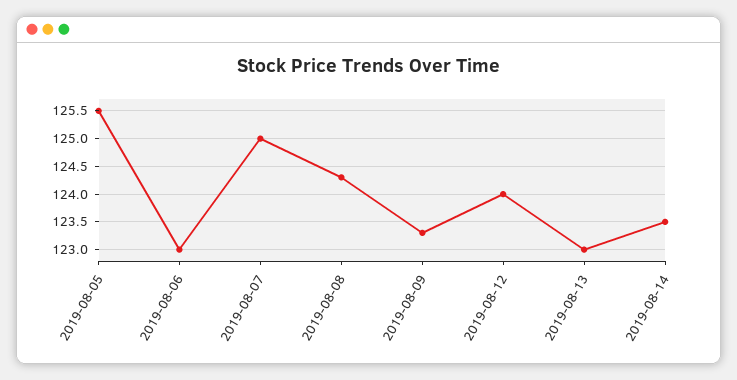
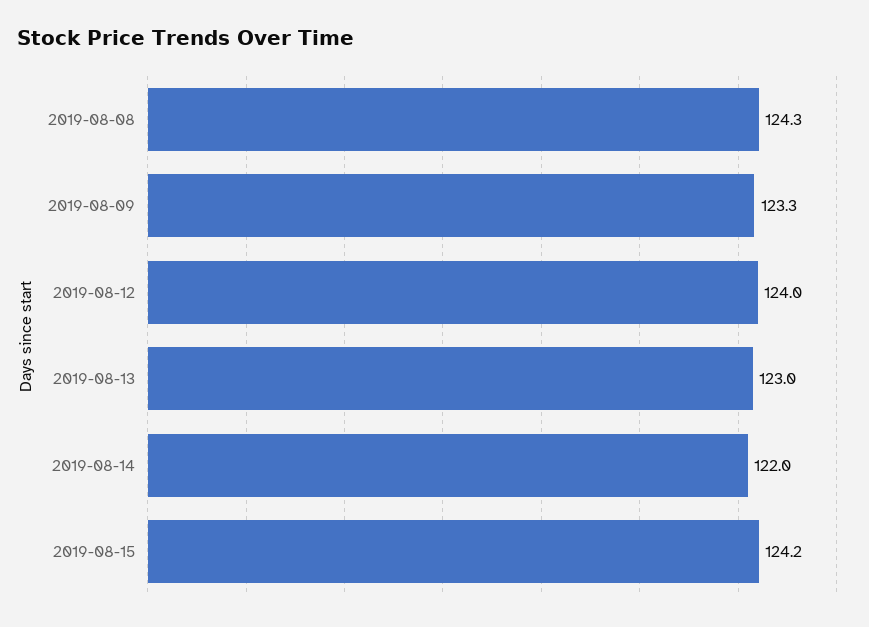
2019-08-05: 125.5 -> none
2019-08-06: 123 -> none
2019-08-07: 125 -> none
2019-08-14: 123.5 -> 122
2019-08-15: none -> 124.2

